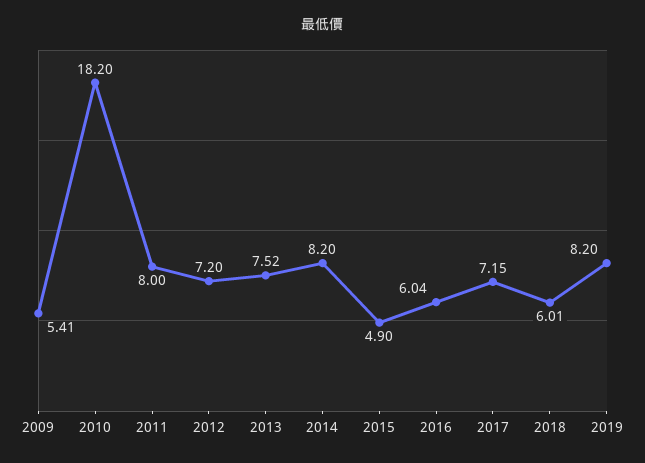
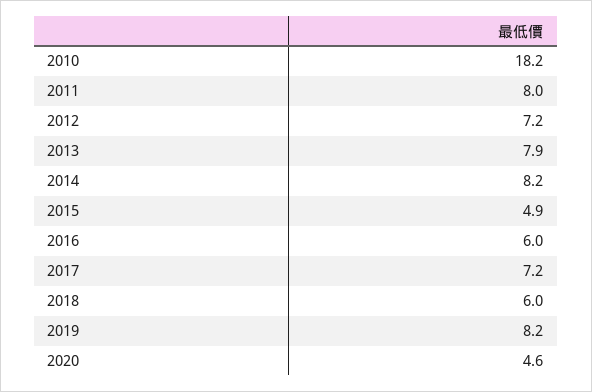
2009: 5.41 -> none
2013: 7.52 -> 7.9
2020: none -> 4.6

